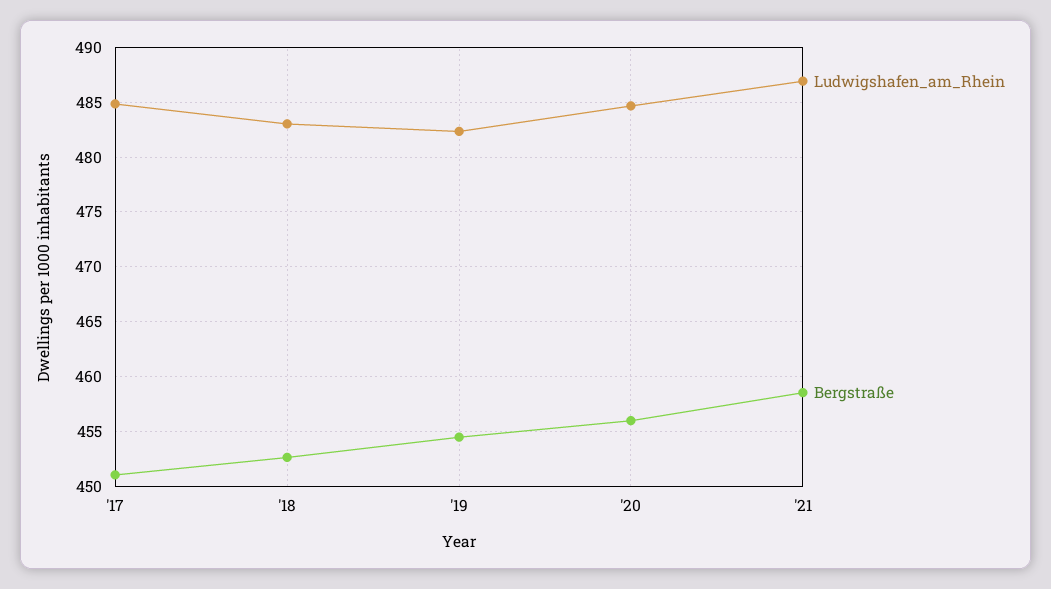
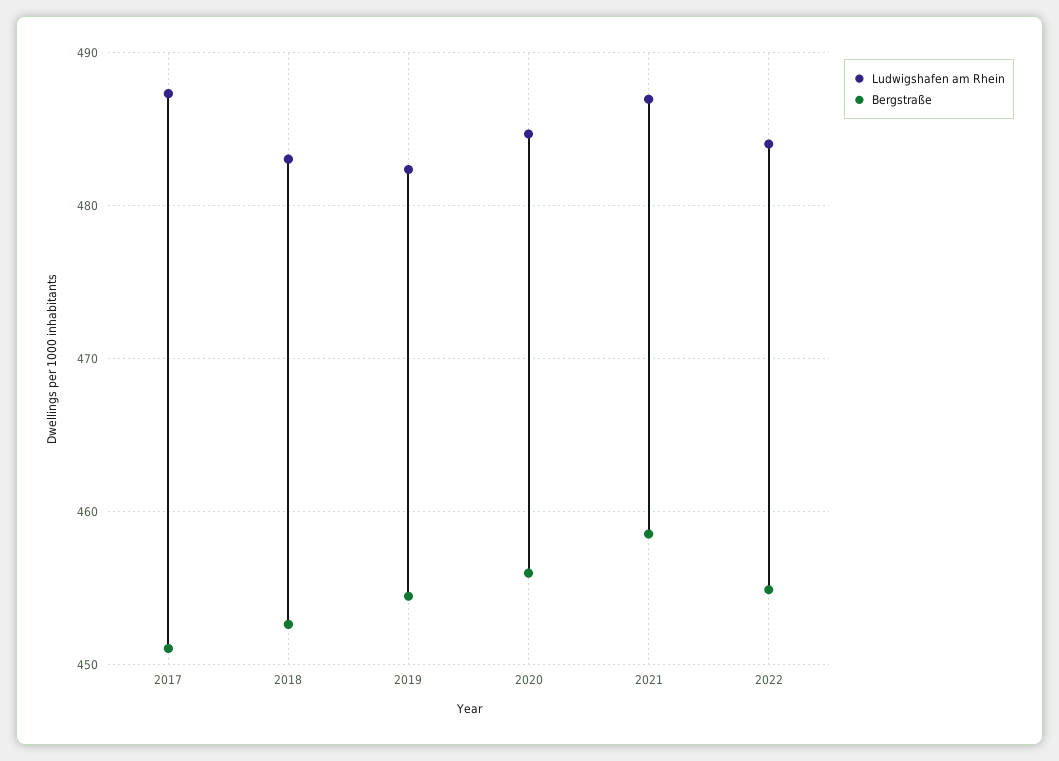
Ludwigshafen_am_Rhein, '17: 485 -> 487
Ludwigshafen_am_Rhein, 2022: none -> 484
Bergstraße, 2022: none -> 455

